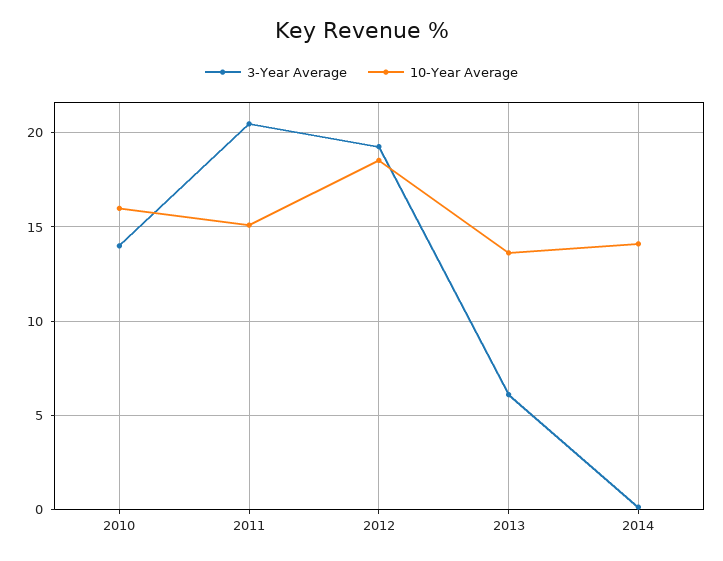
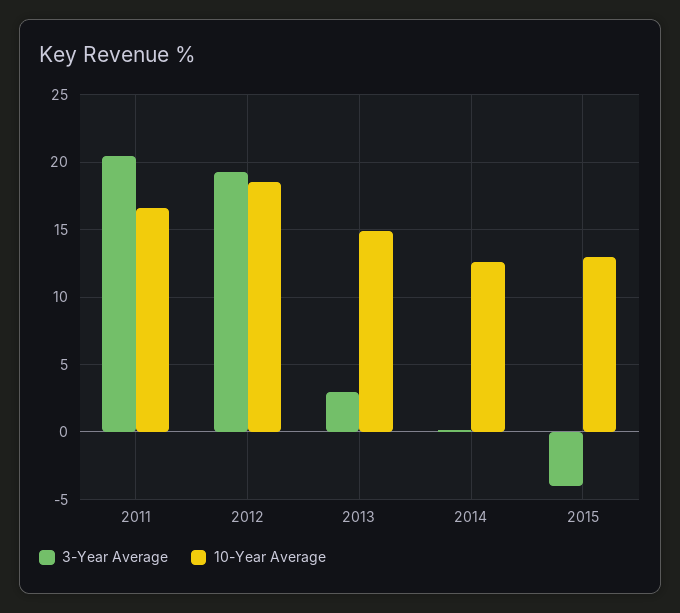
3-Year Average, 2010: 14 -> none
10-Year Average, 2010: 16 -> none
10-Year Average, 2011: 15 -> 16.5
3-Year Average, 2013: 6 -> 3
10-Year Average, 2013: 13.5 -> 15
10-Year Average, 2014: 14 -> 12.5
3-Year Average, 2015: none -> -4
10-Year Average, 2015: none -> 13

